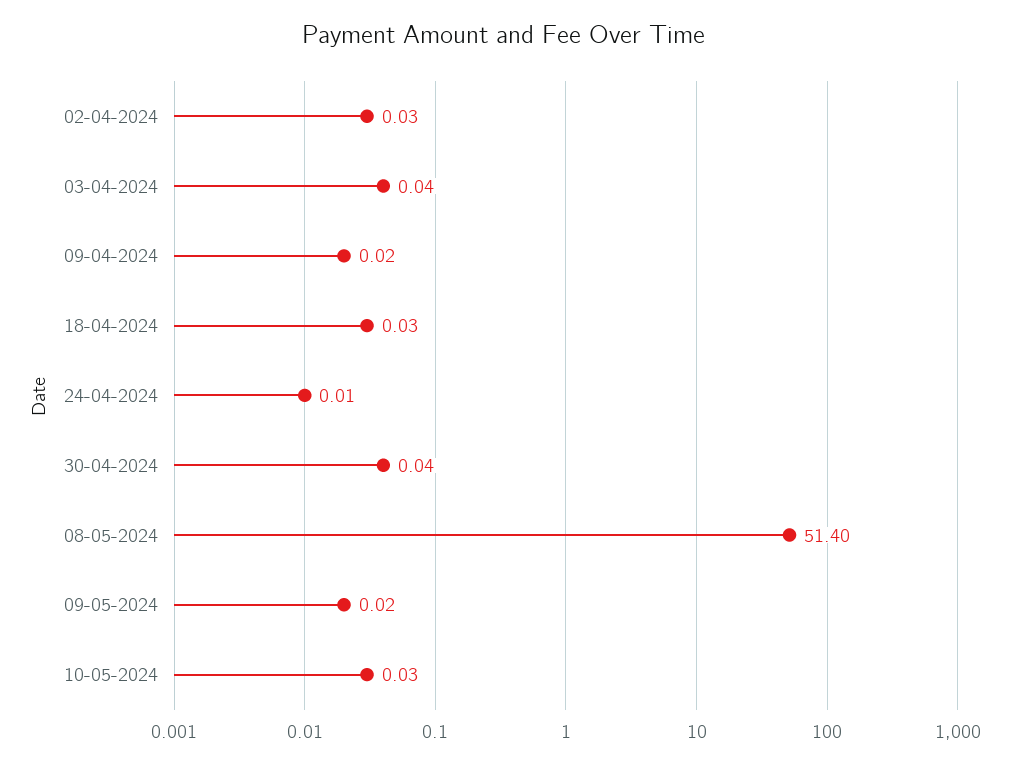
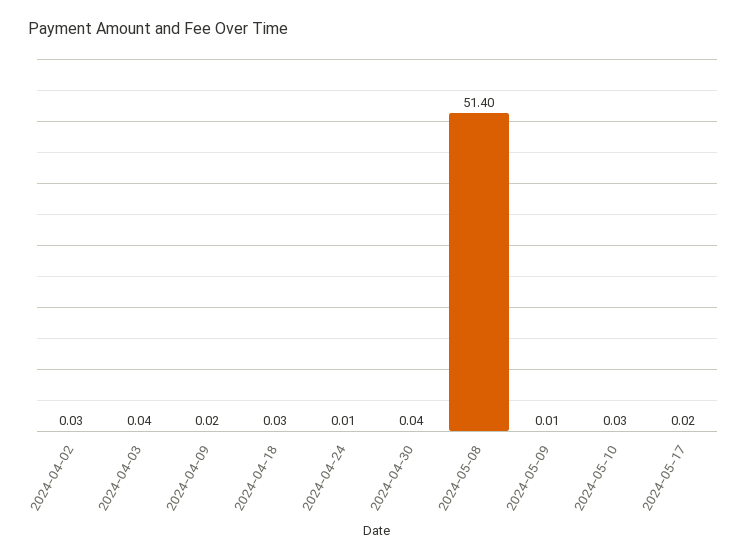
09-05-2024: 0.02 -> 0.01
2024-05-17: none -> 0.02

